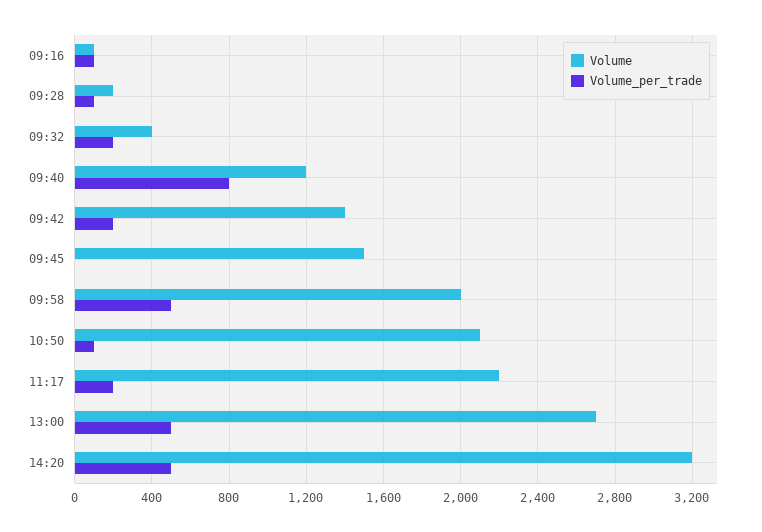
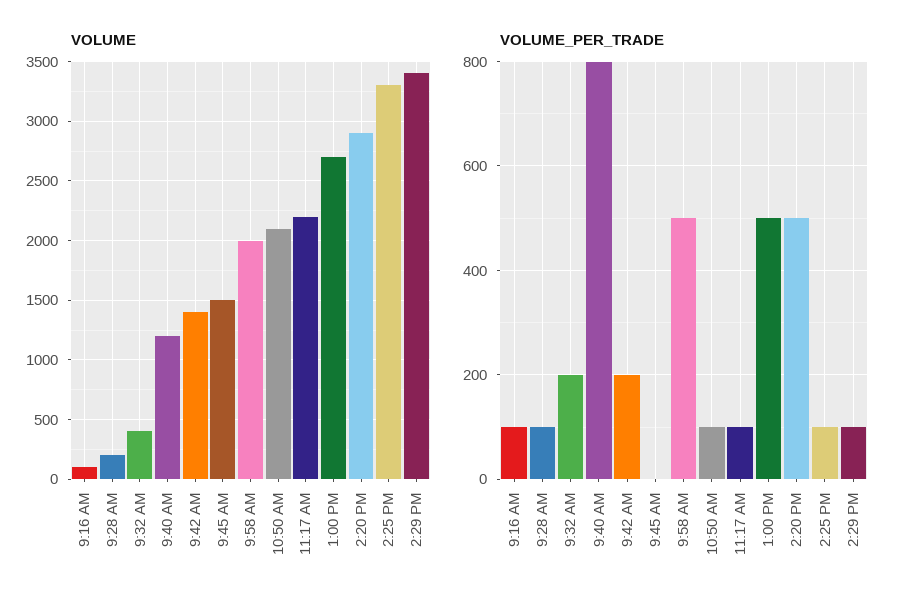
Volume_per_trade, 11:17: 200 -> 100
Volume, 14:20: 3200 -> 2900
Volume, 2:25 PM: none -> 3300
Volume, 2:29 PM: none -> 3400
Volume_per_trade, 2:25 PM: none -> 100
Volume_per_trade, 2:29 PM: none -> 100

